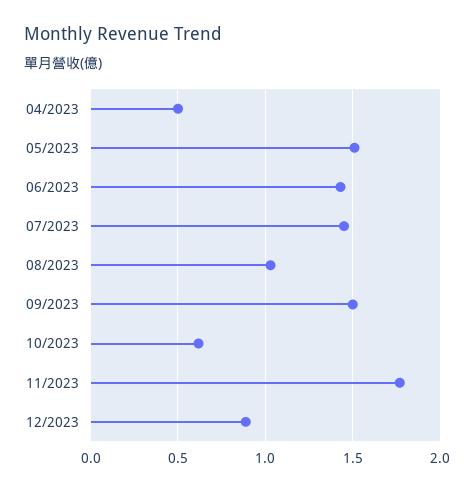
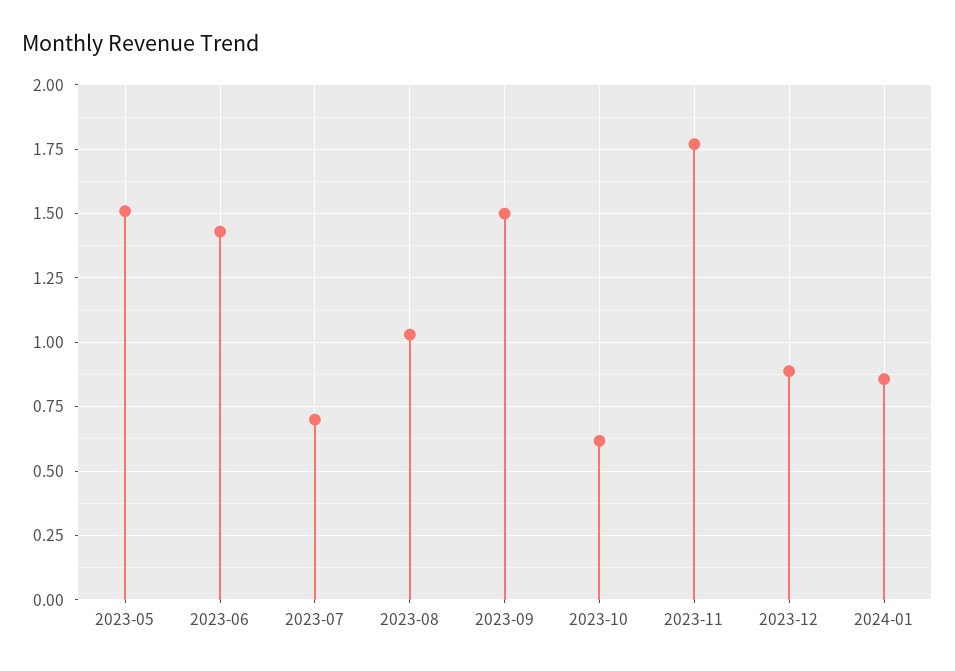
04/2023: 0.5 -> none
07/2023: 1.45 -> 0.7
2024-01: none -> 0.85

